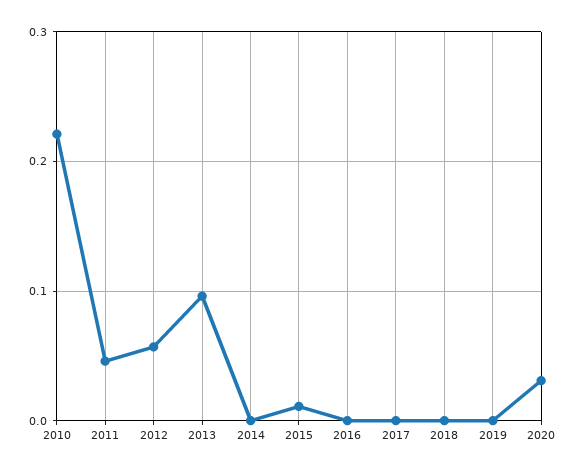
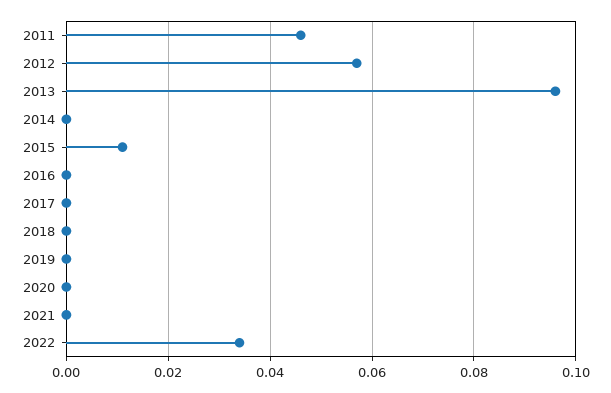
2010: 0.22 -> none
2020: 0.03 -> 0
2021: none -> 0
2022: none -> 0.035

